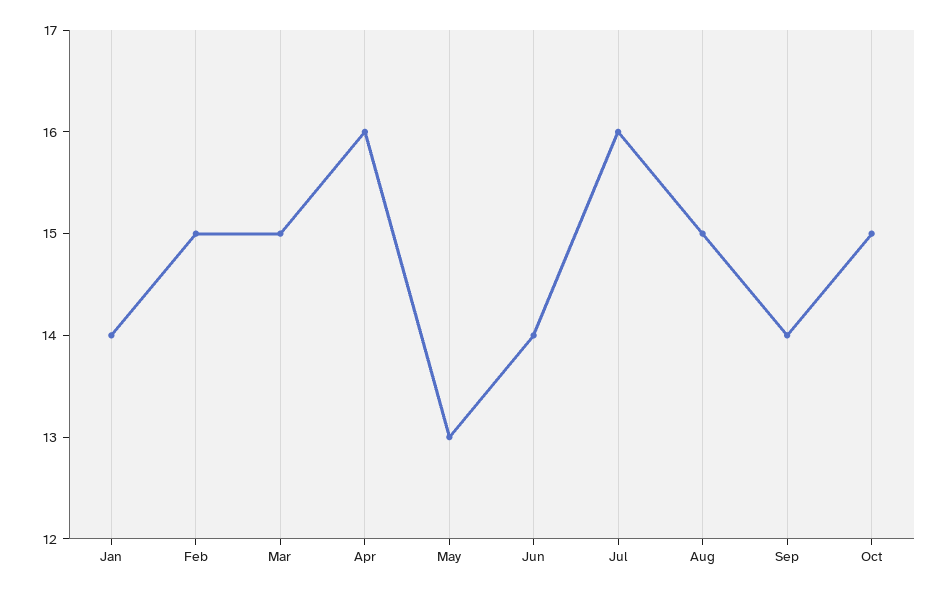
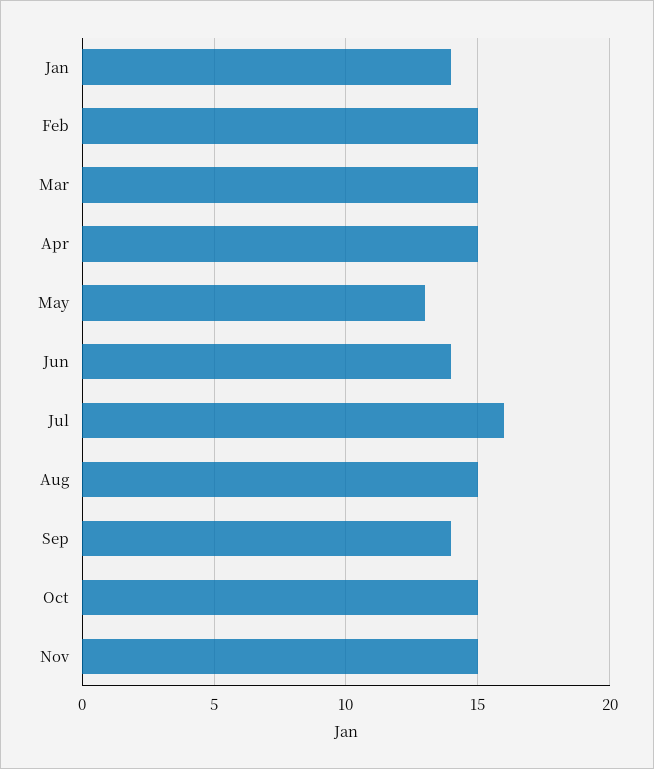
Apr: 16 -> 15
Nov: none -> 15

